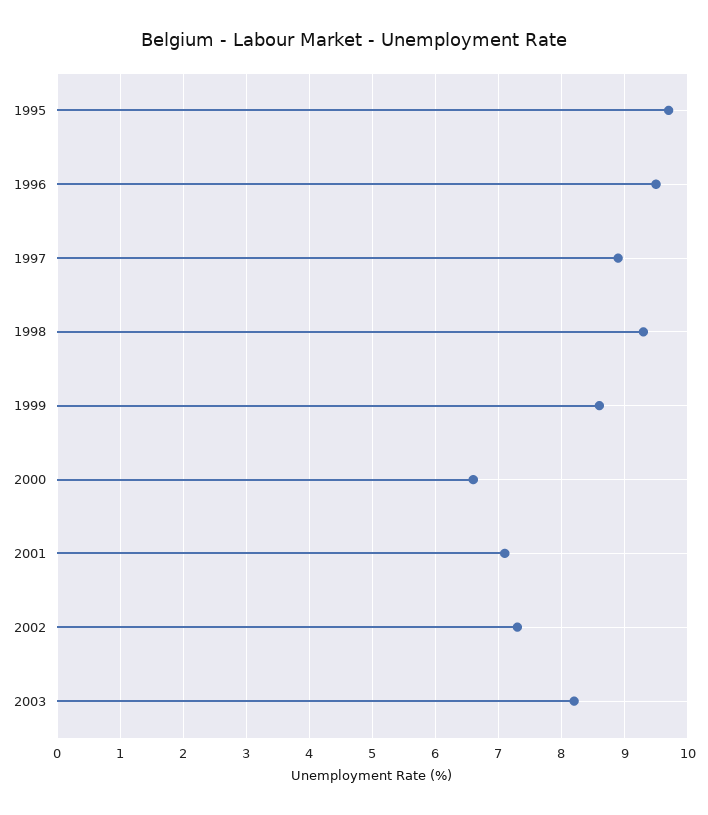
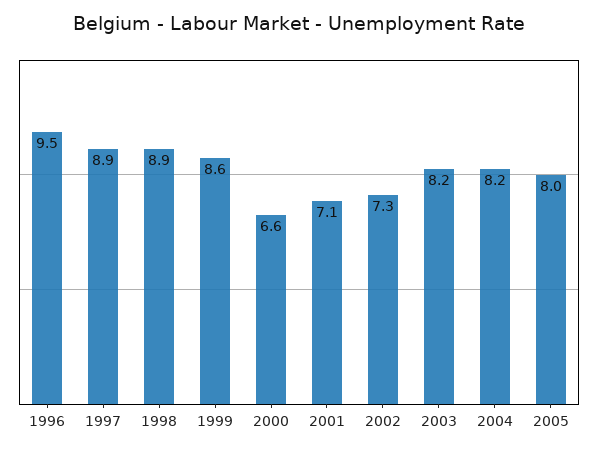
1995: 9.7 -> none
1998: 9.3 -> 8.9
2004: none -> 8.2
2005: none -> 8

